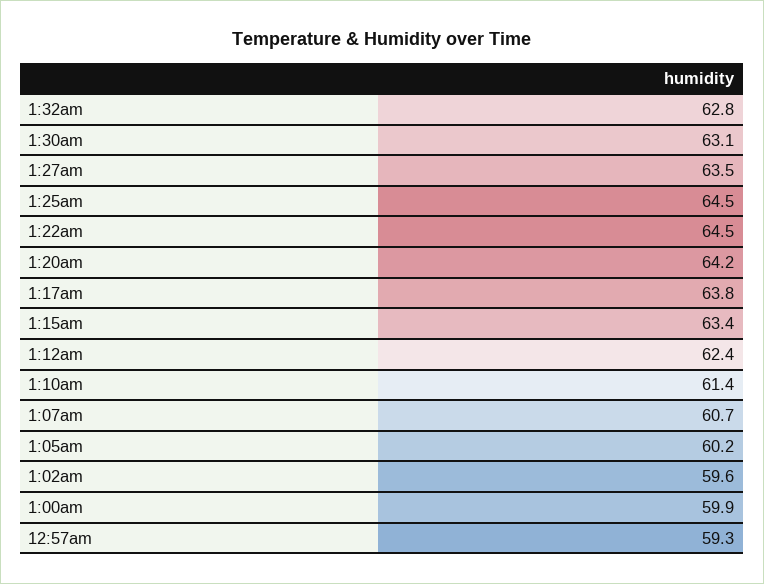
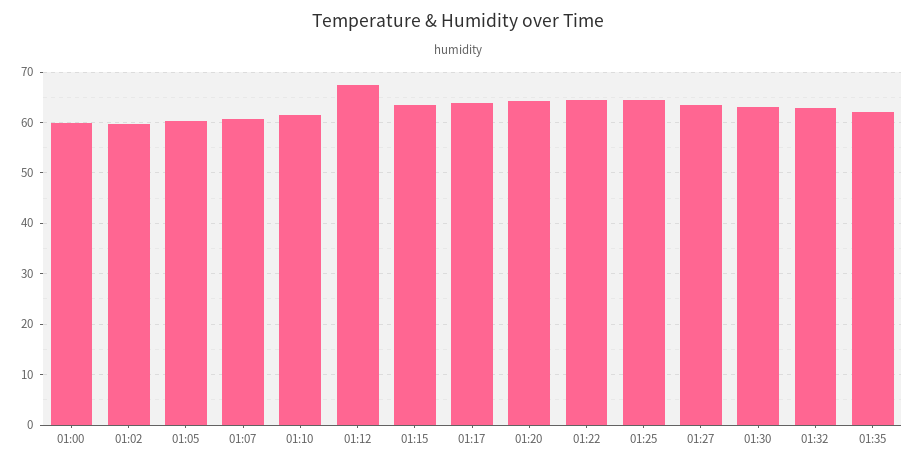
1:12am: 62.4 -> 68
12:57am: 59.3 -> none
01:35: none -> 62

